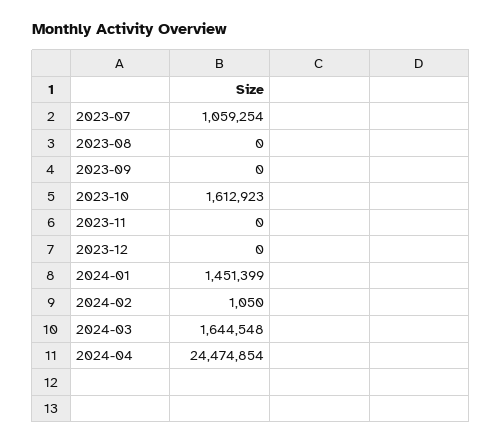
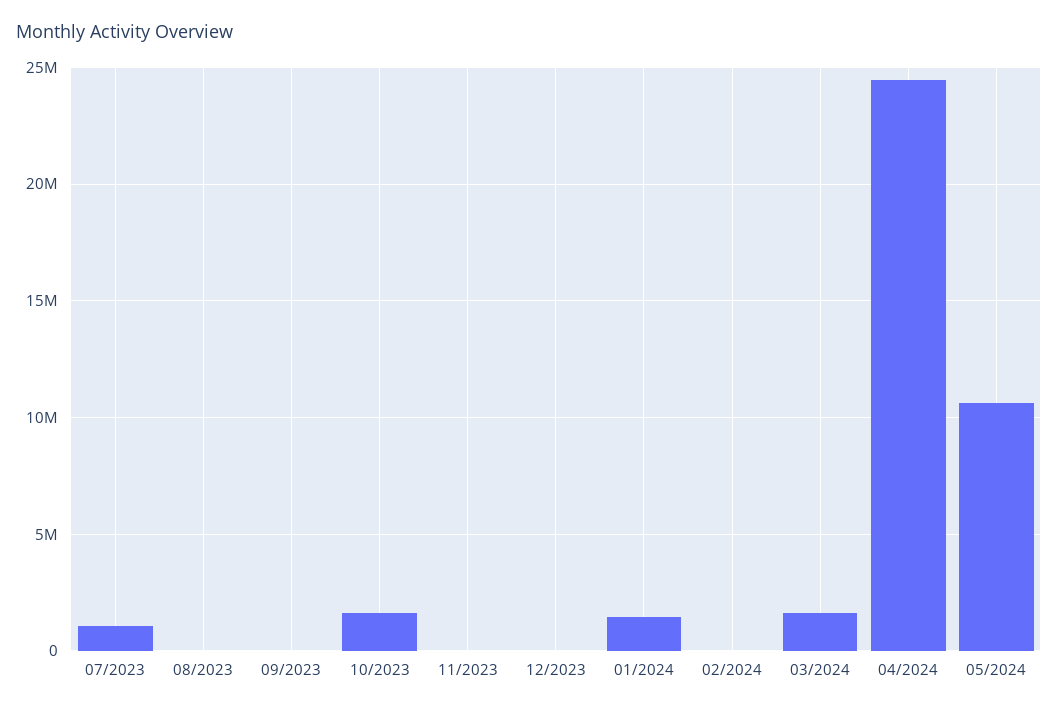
05/2024: none -> 10500000

